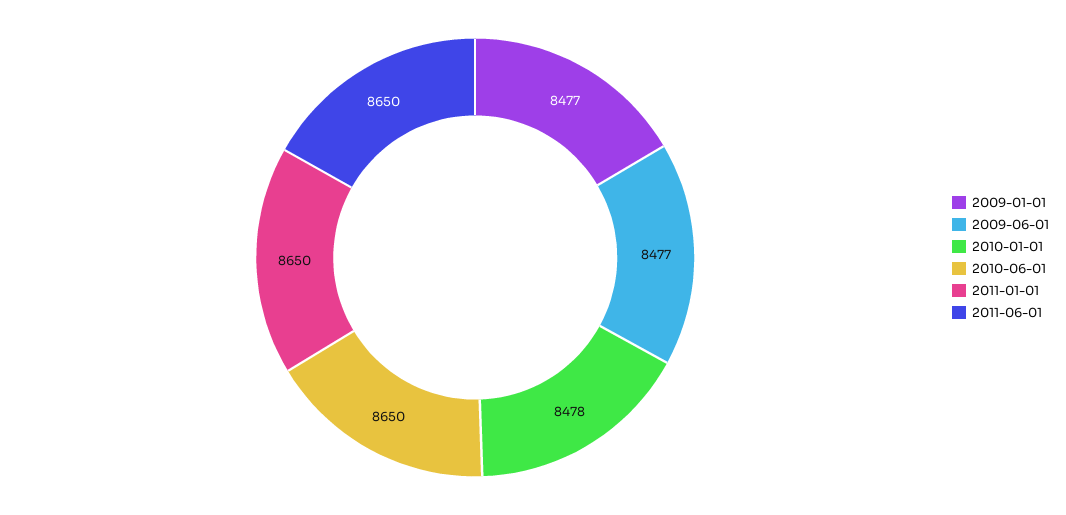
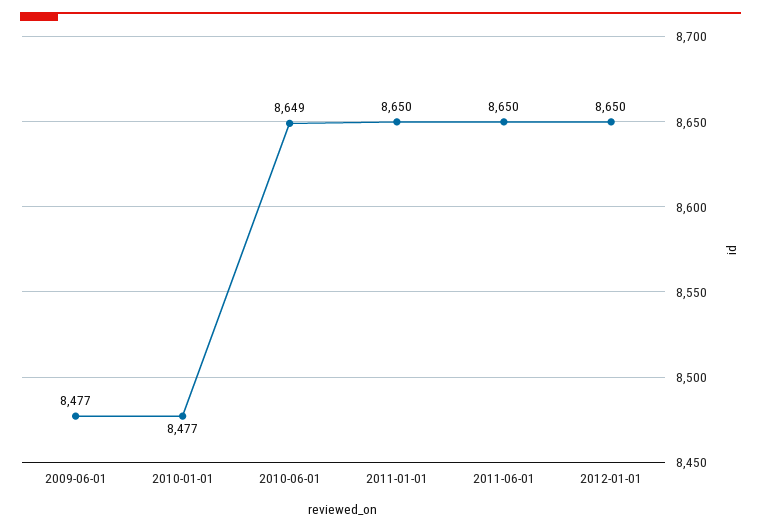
2009-01-01: 8477 -> none
2010-01-01: 8478 -> 8477
2010-06-01: 8650 -> 8649
2012-01-01: none -> 8650

